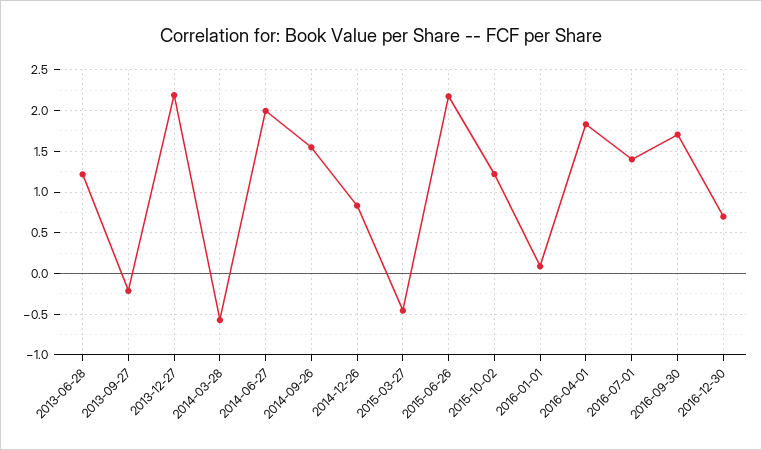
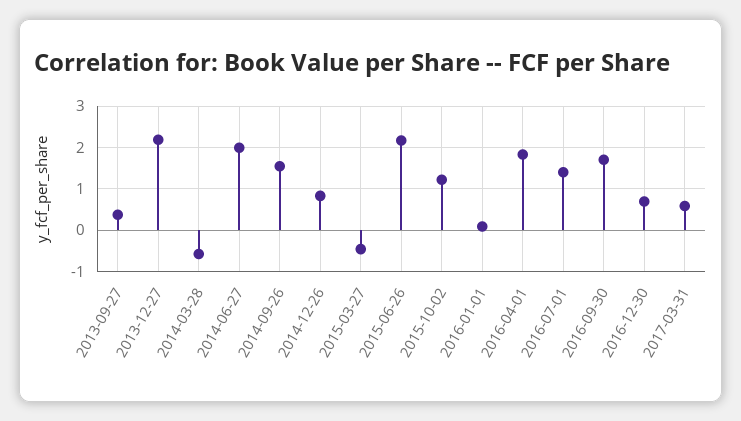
2013-06-28: 1.2 -> none
2013-09-27: -0.2 -> 0.4
2017-03-31: none -> 0.6

